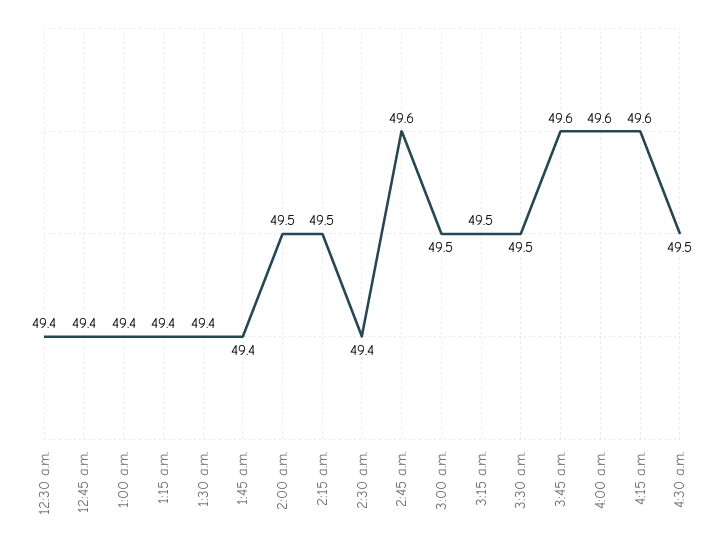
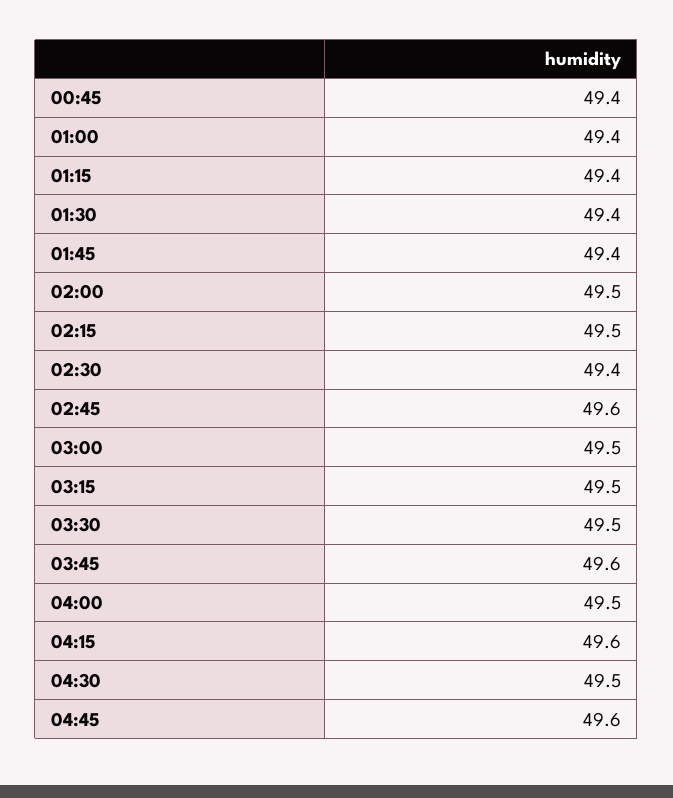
12:30 a.m.: 49.4 -> none
4:00 a.m.: 49.6 -> 49.5
04:45: none -> 49.6

